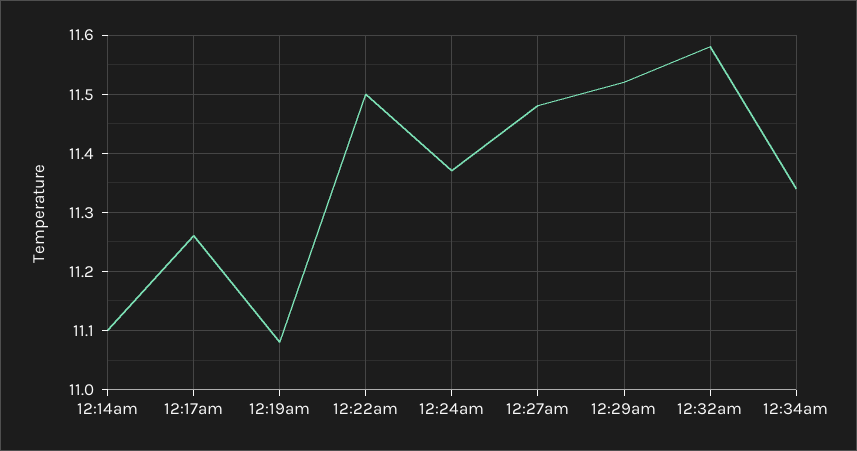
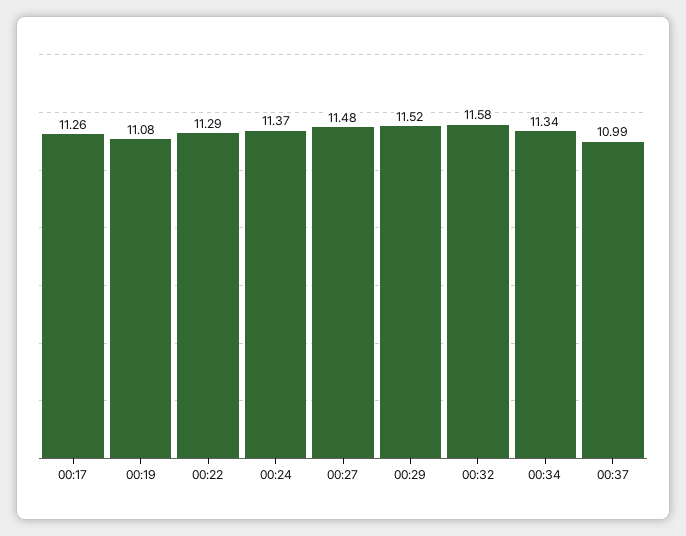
12:14am: 11.1 -> none
12:22am: 11.5 -> 11.29
00:37: none -> 10.99

